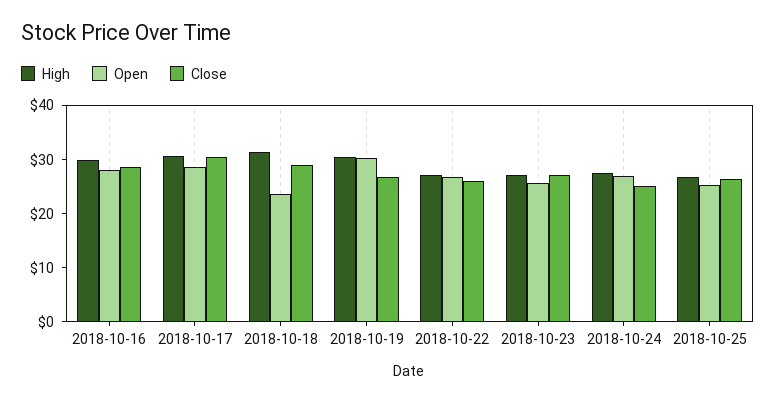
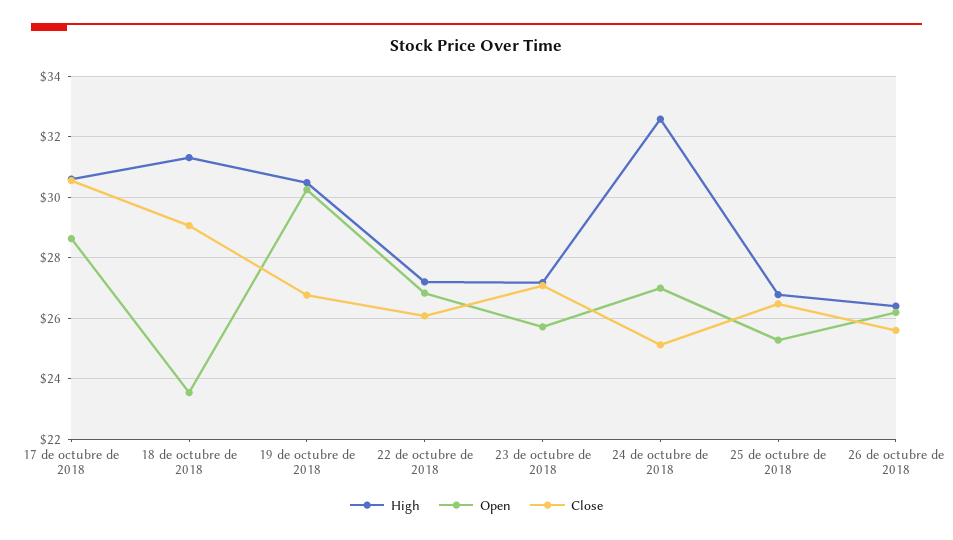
High, 2018-10-16: 30 -> none
Open, 2018-10-16: 28 -> none
Close, 2018-10-16: 28 -> none
High, 2018-10-24: 28 -> 32.6
High, 26 de octubre de 2018: none -> 26.4
Open, 26 de octubre de 2018: none -> 26.2
Close, 26 de octubre de 2018: none -> 25.6

